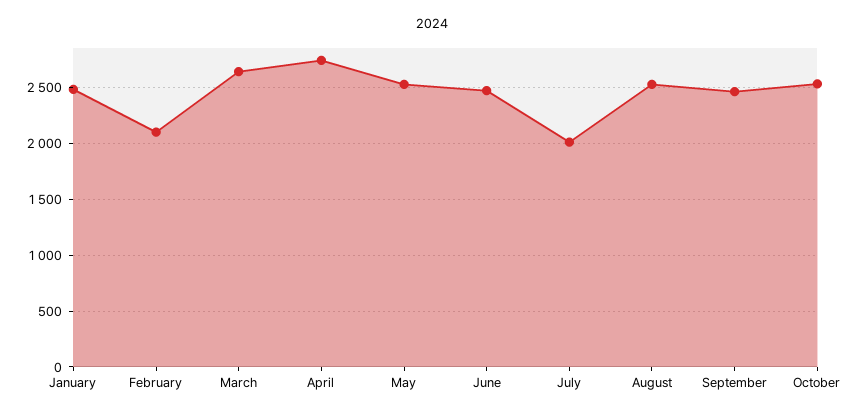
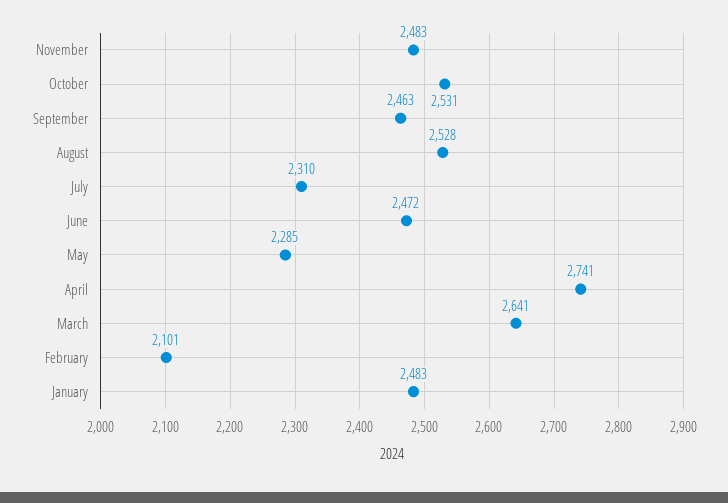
May: 2500 -> 2285
July: 2000 -> 2310
November: none -> 2483

